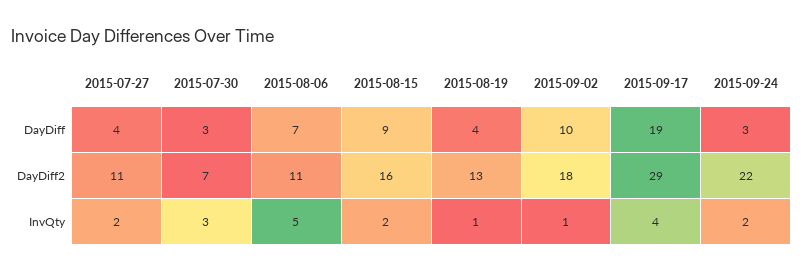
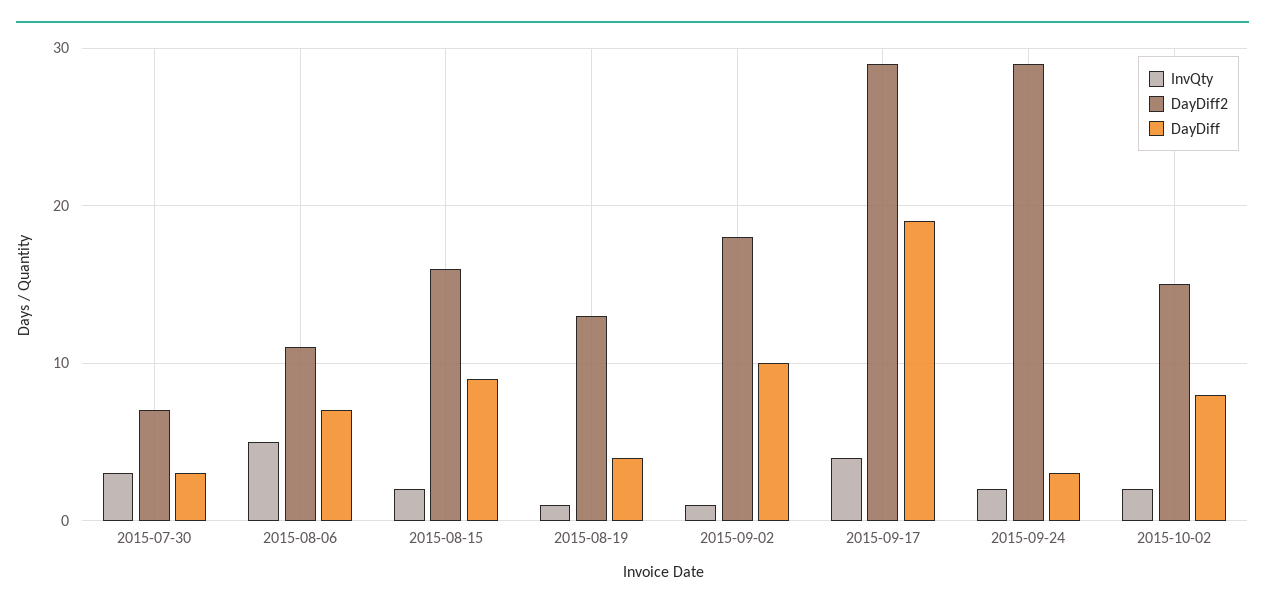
DayDiff, 2015-07-27: 4 -> none
DayDiff2, 2015-07-27: 11 -> none
DayDiff2, 2015-09-24: 22 -> 29
InvQty, 2015-07-27: 2 -> none
InvQty, 2015-10-02: none -> 2
DayDiff2, 2015-10-02: none -> 15
DayDiff, 2015-10-02: none -> 8

